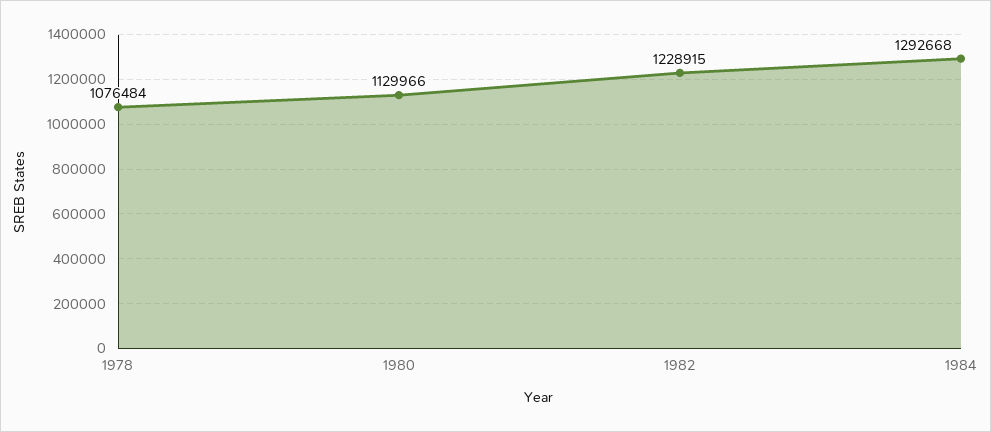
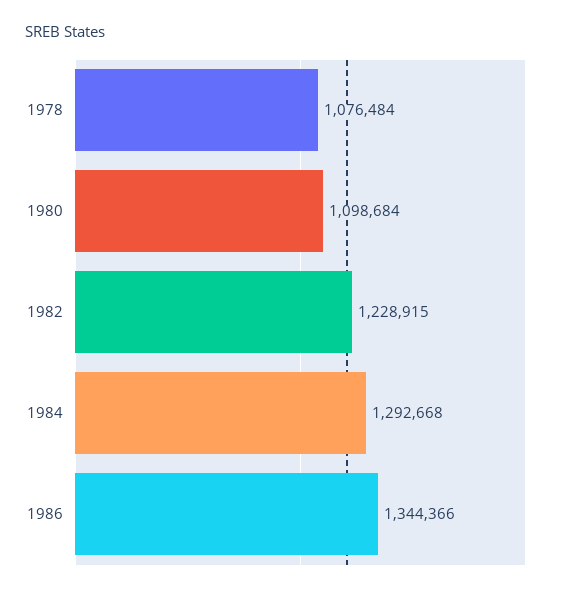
1980: 1129966 -> 1098684
1986: none -> 1344366

